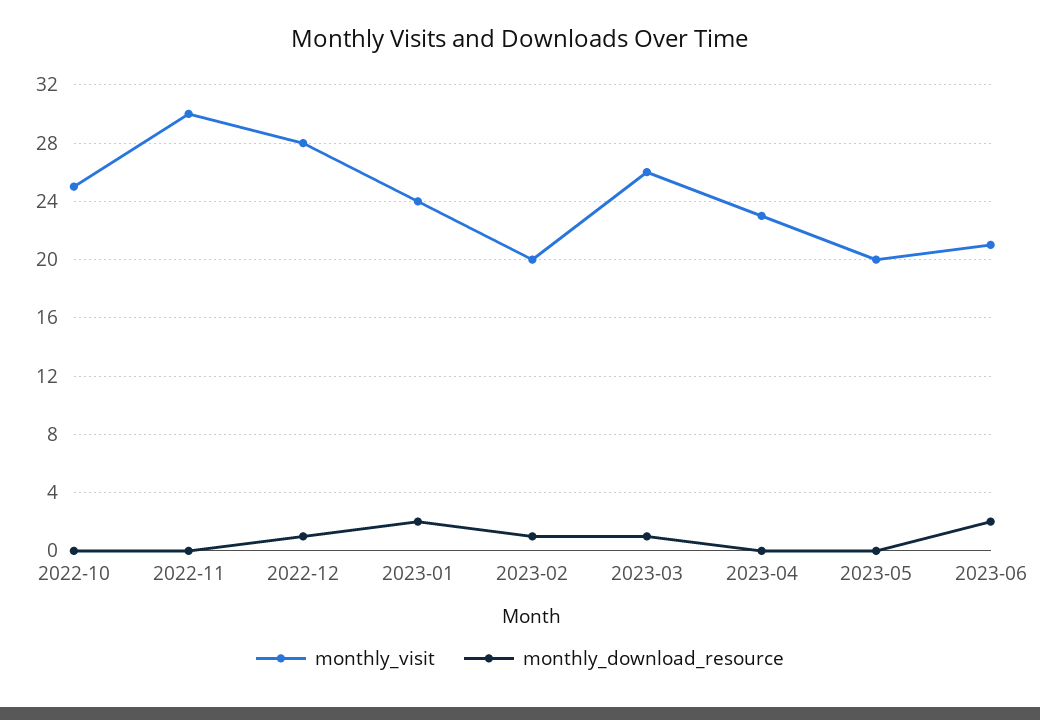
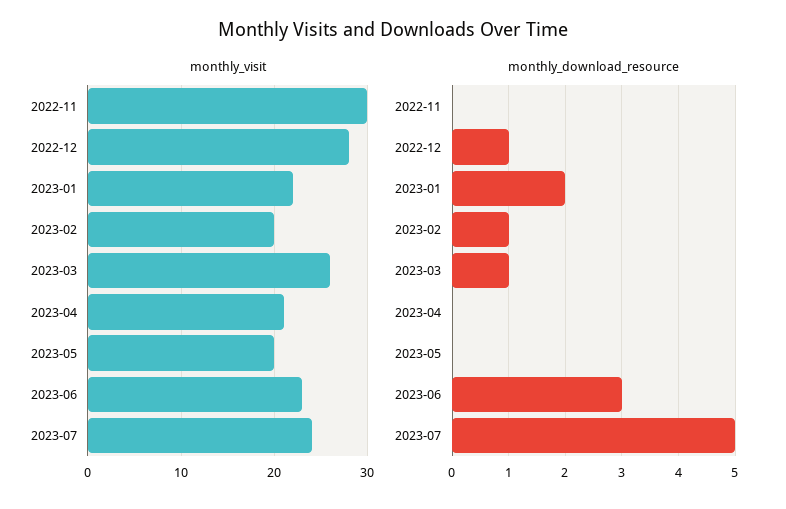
monthly_visit, 2022-10: 25 -> none
monthly_download_resource, 2022-10: 0 -> none
monthly_visit, 2023-01: 24 -> 22
monthly_visit, 2023-04: 23 -> 21
monthly_visit, 2023-06: 21 -> 23
monthly_download_resource, 2023-06: 2 -> 3
monthly_visit, 2023-07: none -> 24
monthly_download_resource, 2023-07: none -> 5

